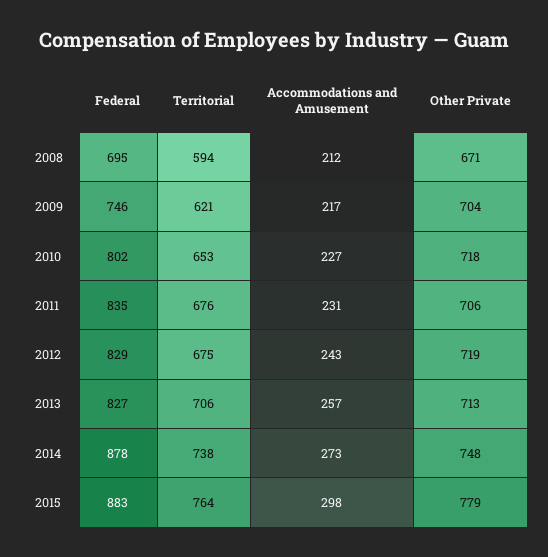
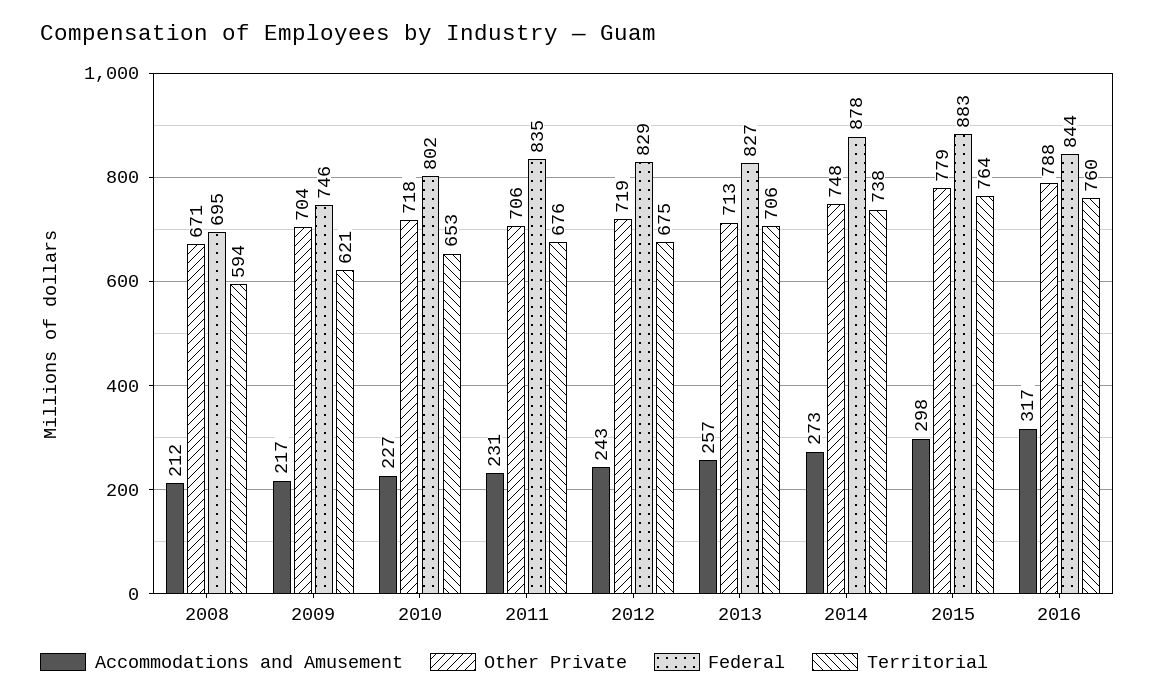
Accommodations and Amusement, 2016: none -> 317
Other Private, 2016: none -> 788
Federal, 2016: none -> 844
Territorial, 2016: none -> 760

